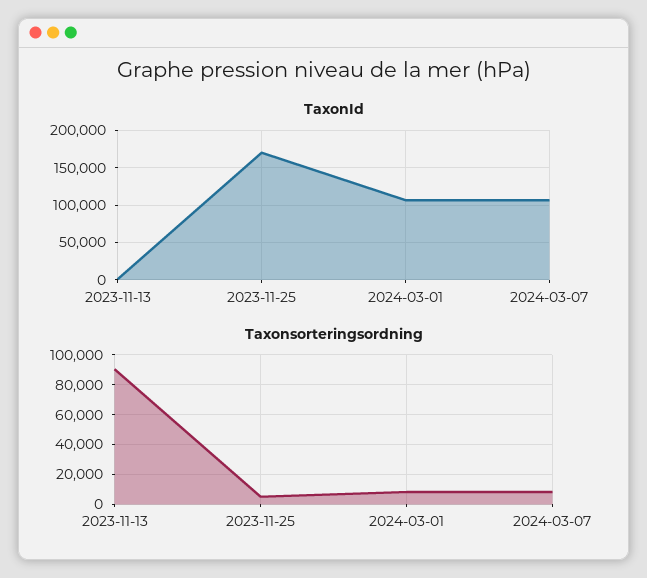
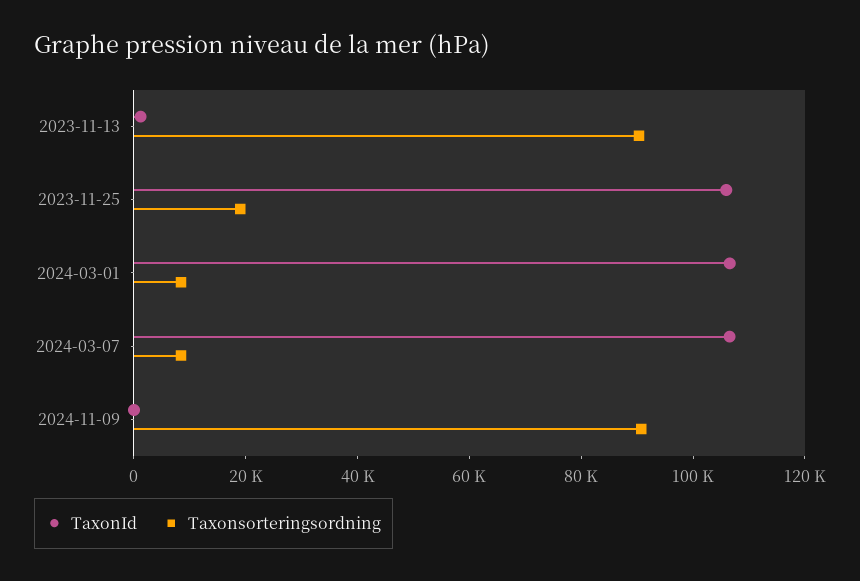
TaxonId, 2023-11-25: 170000 -> 105000
Taxonsorteringsordning, 2023-11-25: 5000 -> 20000
TaxonId, 2024-11-09: none -> 0
Taxonsorteringsordning, 2024-11-09: none -> 90000

